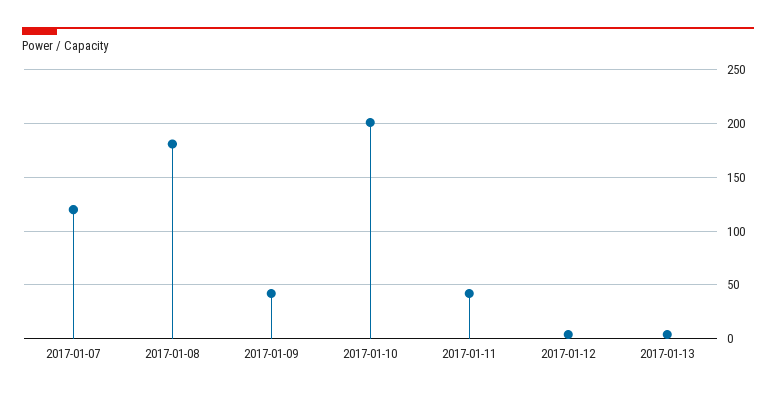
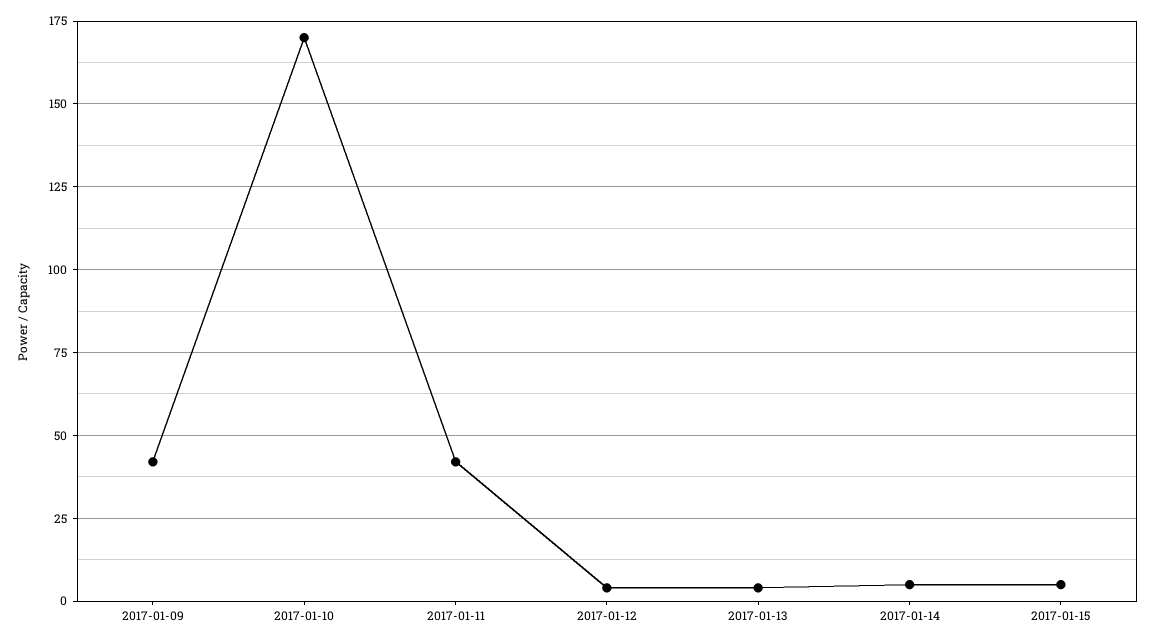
2017-01-07: 120 -> none
2017-01-08: 180 -> none
2017-01-10: 200 -> 170
2017-01-14: none -> 5
2017-01-15: none -> 5

